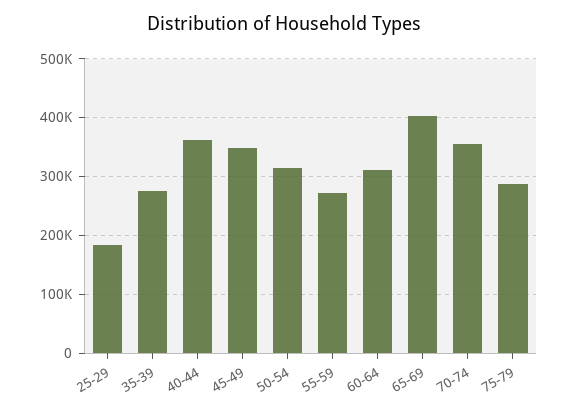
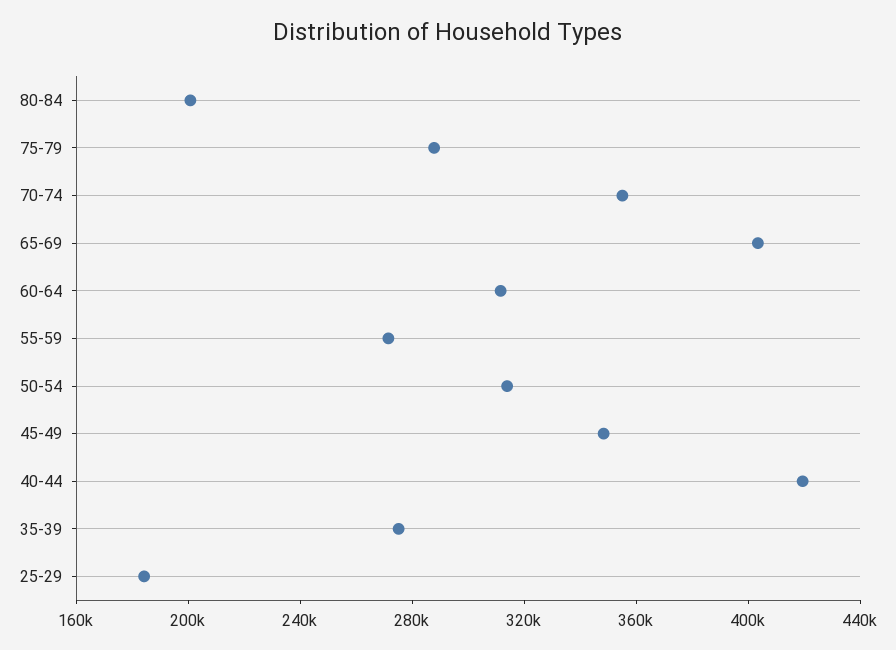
40-44: 360000 -> 420000
80-84: none -> 200000

